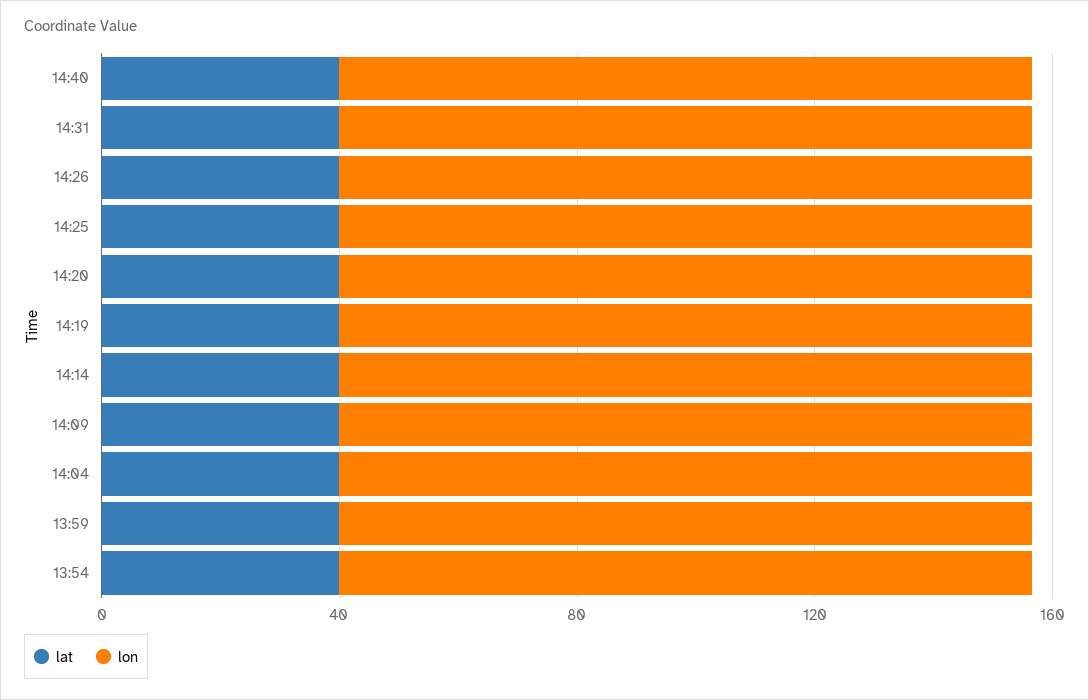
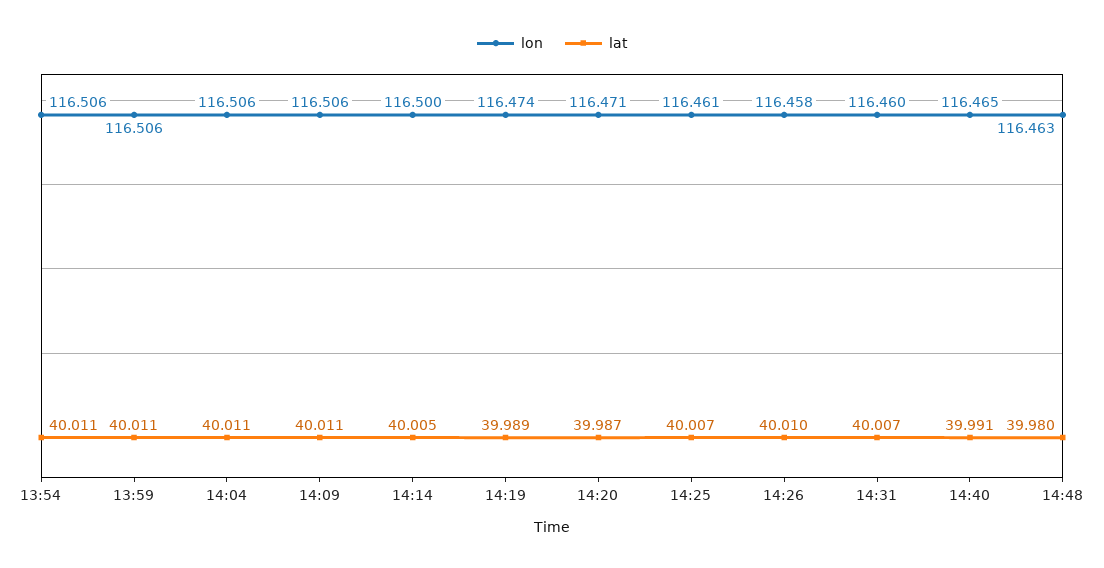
lon, 14:48: none -> 116.463
lat, 14:48: none -> 39.98

